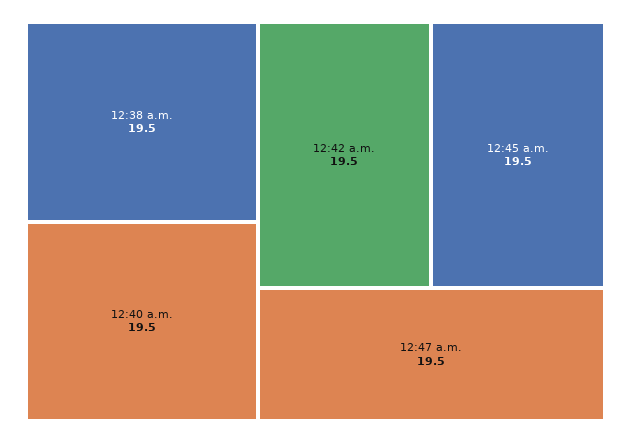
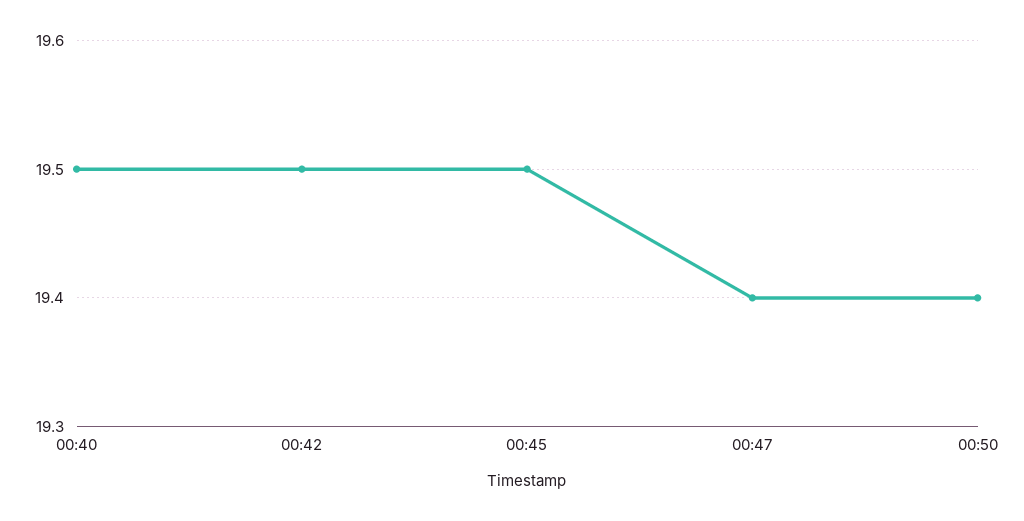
12:38 a.m.: 19.5 -> none
12:47 a.m.: 19.5 -> 19.4
00:50: none -> 19.4

